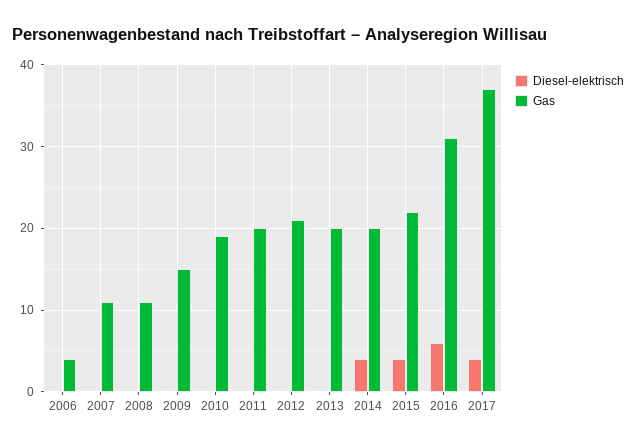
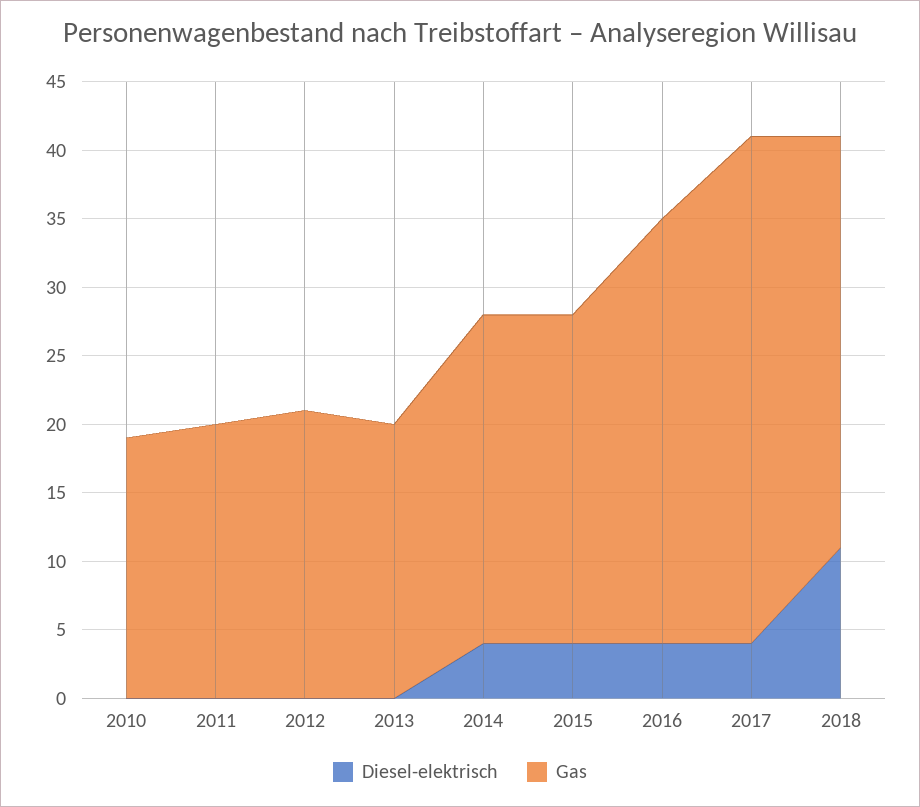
Diesel-elektrisch, 2006: 0 -> none
Gas, 2006: 4 -> none
Diesel-elektrisch, 2007: 0 -> none
Gas, 2007: 11 -> none
Diesel-elektrisch, 2008: 0 -> none
Gas, 2008: 11 -> none
Diesel-elektrisch, 2009: 0 -> none
Gas, 2009: 15 -> none
Gas, 2014: 20 -> 24
Gas, 2015: 22 -> 24
Diesel-elektrisch, 2016: 6 -> 4
Diesel-elektrisch, 2018: none -> 11
Gas, 2018: none -> 30

